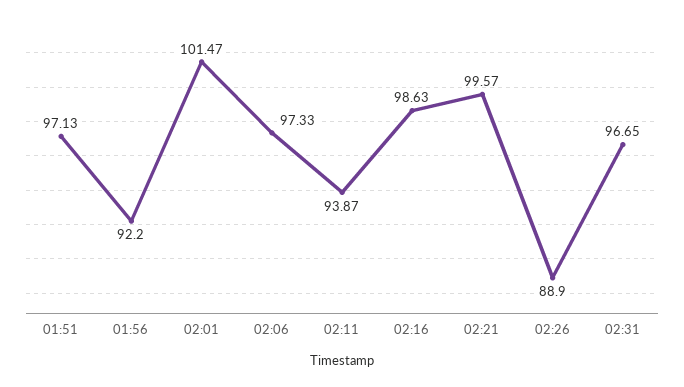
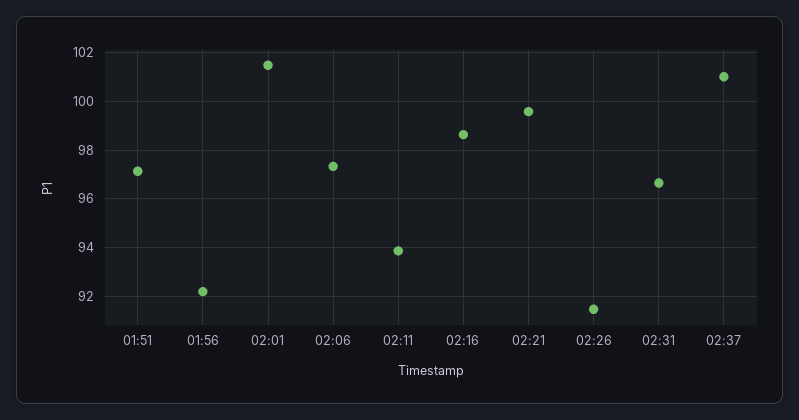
02:26: 88.9 -> 91.5
02:37: none -> 101

